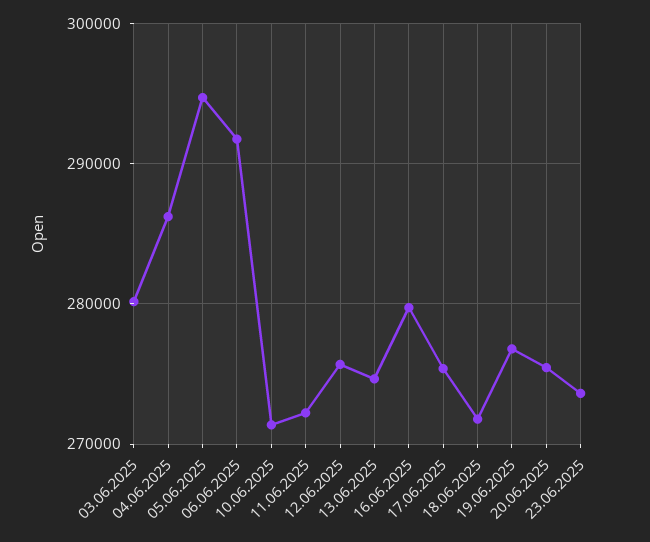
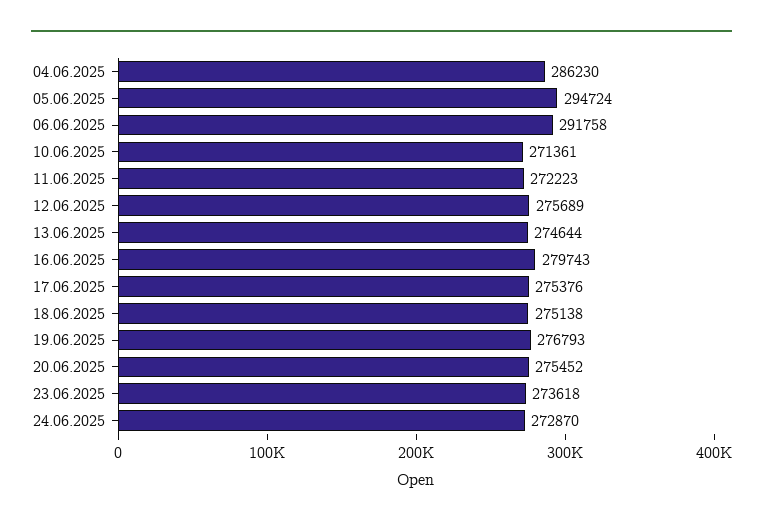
03.06.2025: 280000 -> none
18.06.2025: 272000 -> 275138
24.06.2025: none -> 272870

